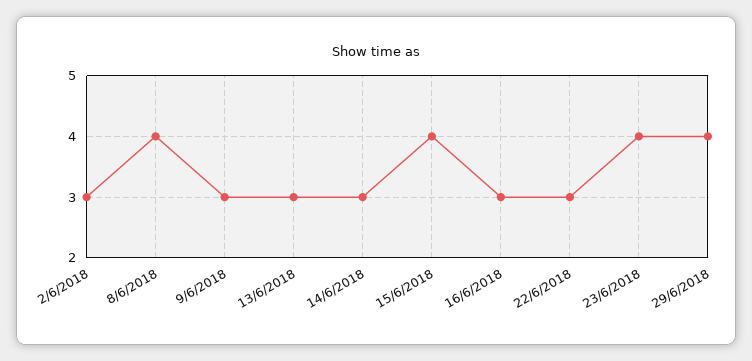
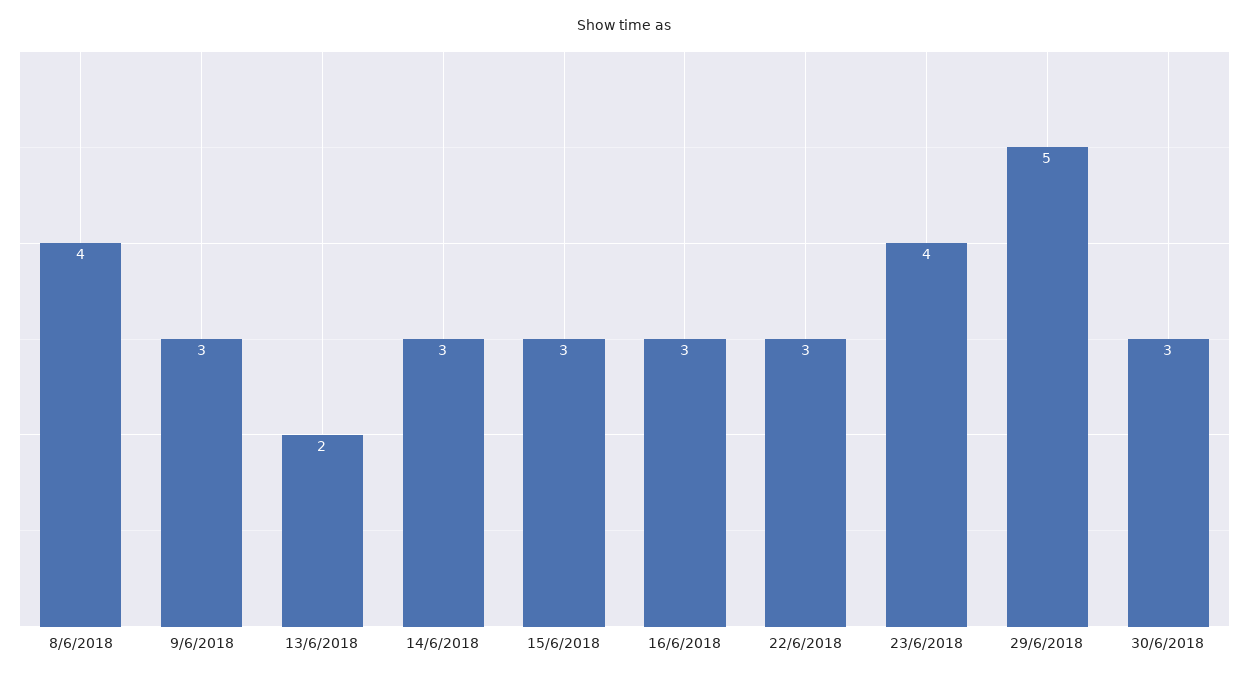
2/6/2018: 3 -> none
13/6/2018: 3 -> 2
15/6/2018: 4 -> 3
29/6/2018: 4 -> 5
30/6/2018: none -> 3

